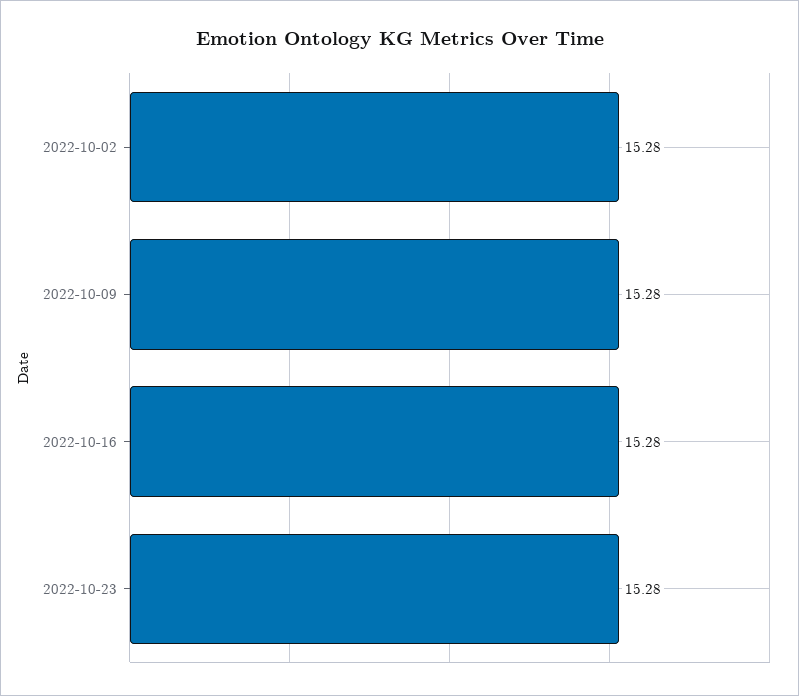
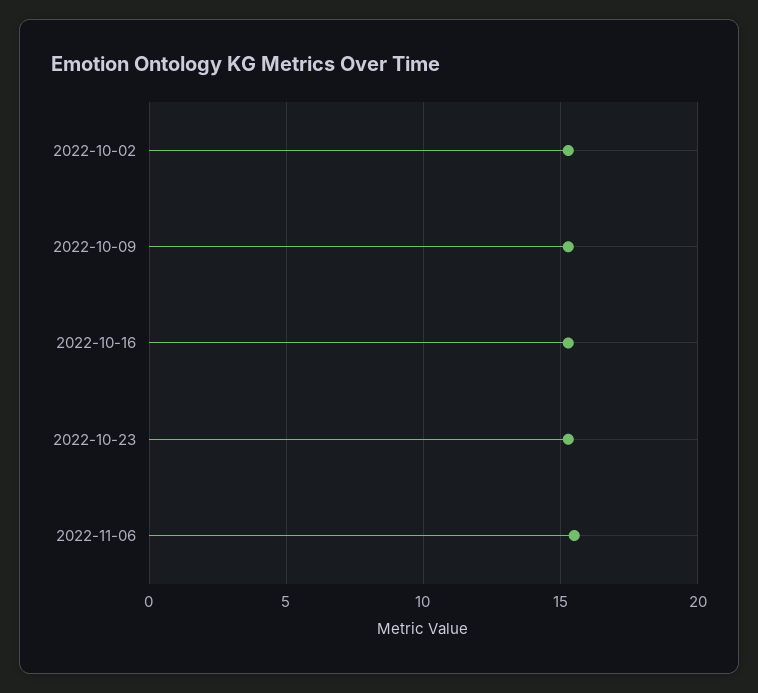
2022-11-06: none -> 15.5

